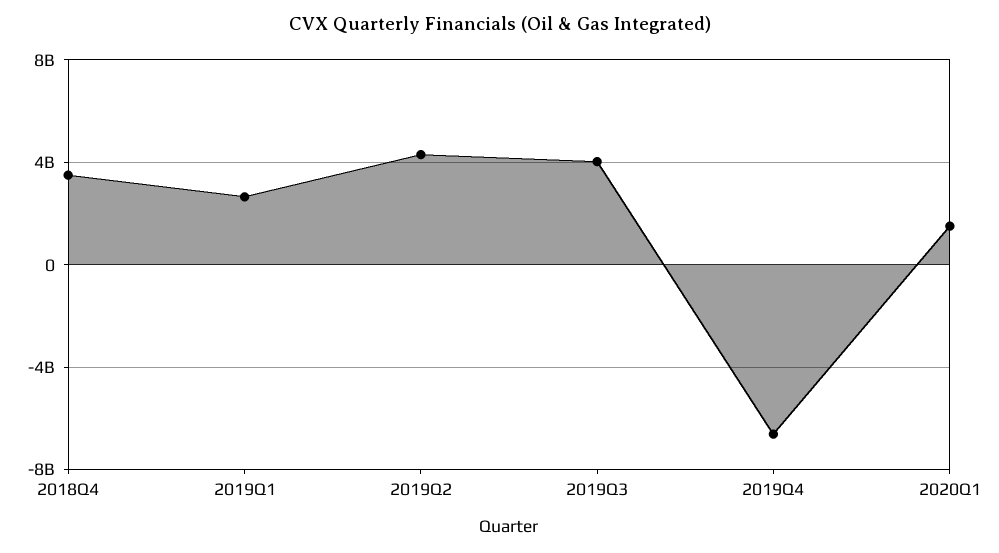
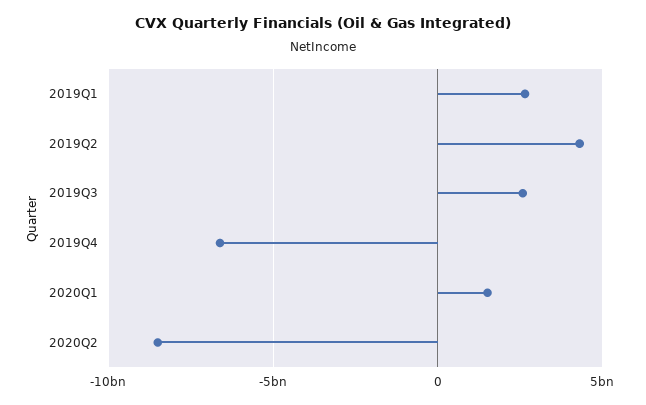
2018Q4: 3500000000 -> none
2019Q3: 4000000000 -> 2500000000
2020Q2: none -> -8500000000

